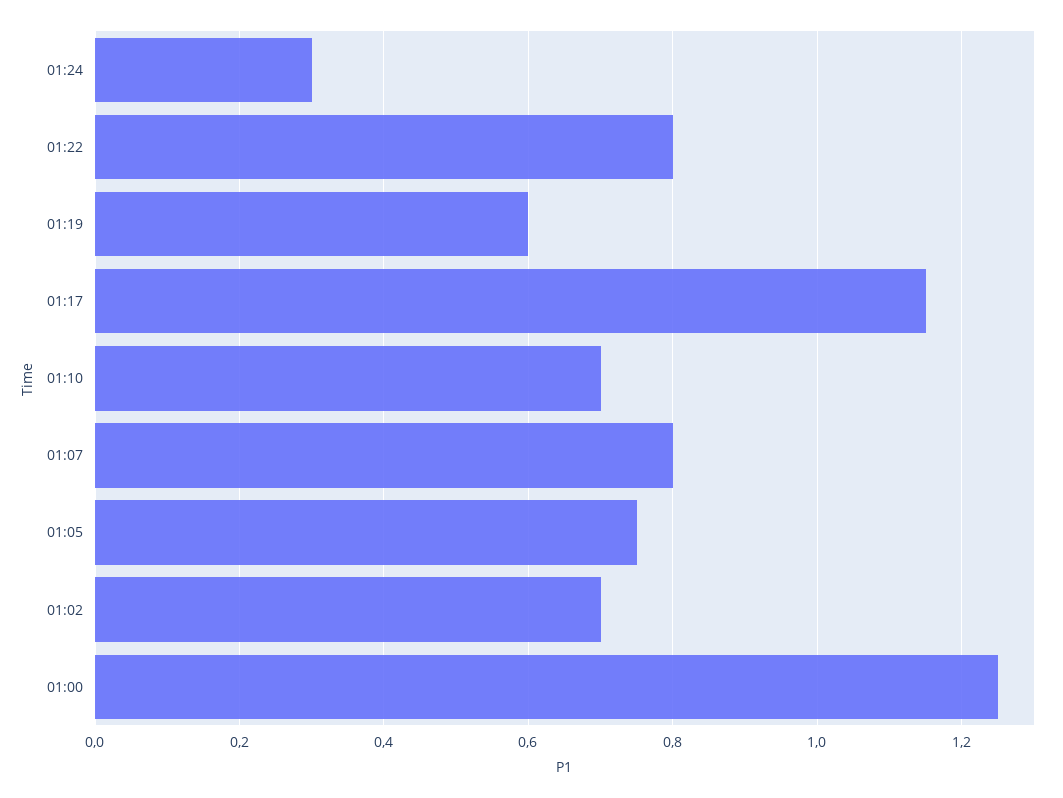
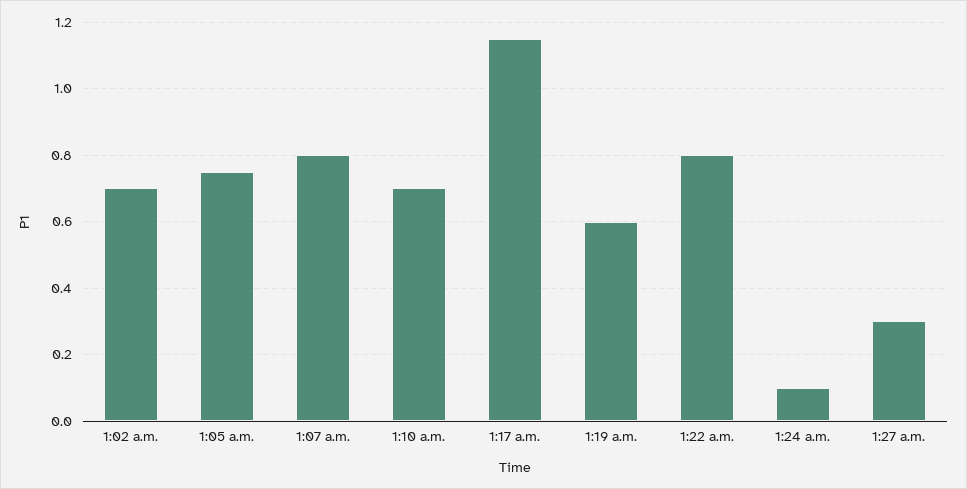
01:24: 0.3 -> 0.1
01:00: 1.25 -> none
1:27 a.m.: none -> 0.3

